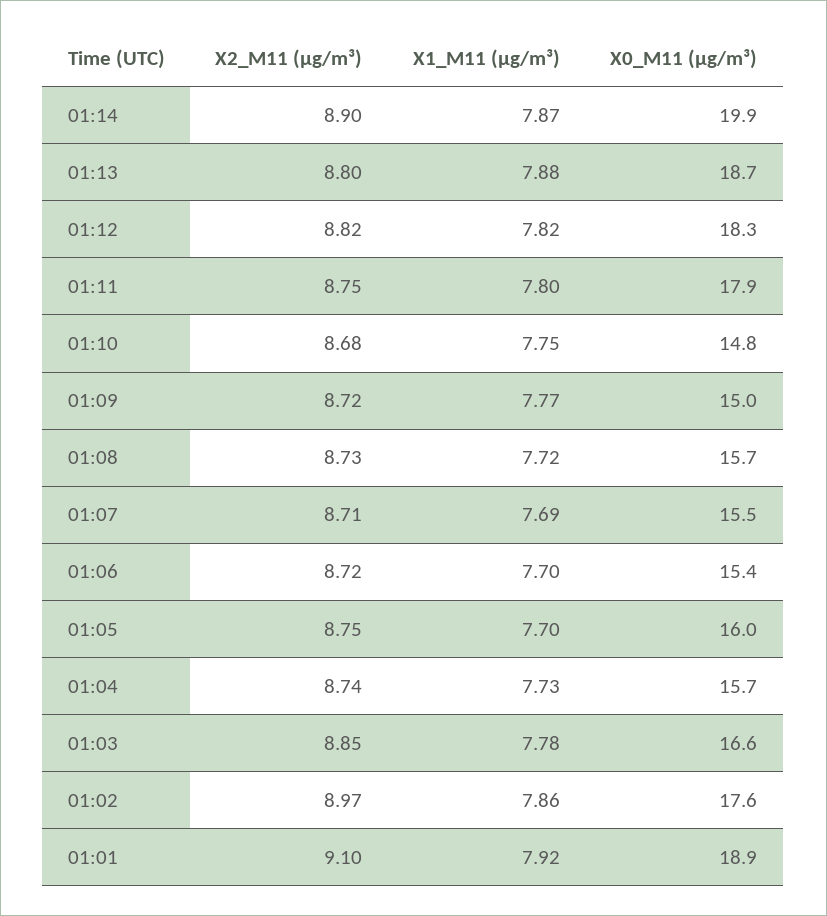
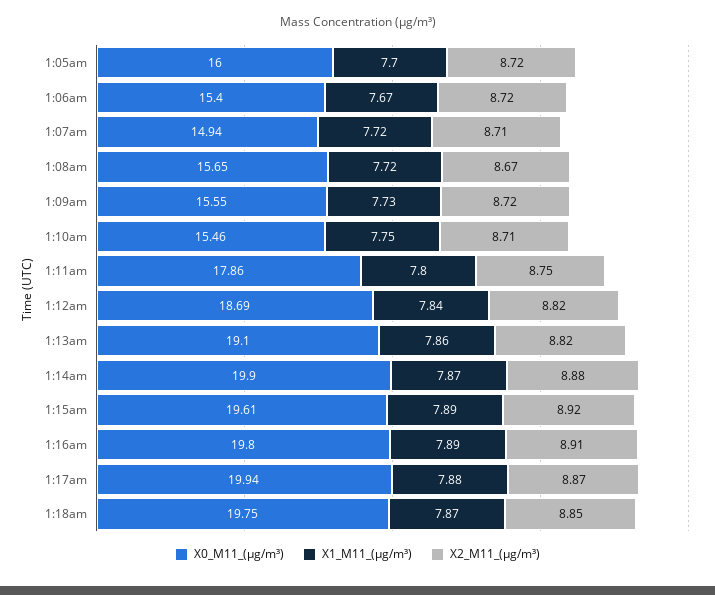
X2_M11 (μg/m³), 01:14: 8.9 -> 8.88
X2_M11 (μg/m³), 01:13: 8.8 -> 8.82
X1_M11 (μg/m³), 01:13: 7.88 -> 7.86
X0_M11 (μg/m³), 01:13: 18.7 -> 19.1
X1_M11 (μg/m³), 01:12: 7.82 -> 7.84
X0_M11 (μg/m³), 01:12: 18.3 -> 18.69
X2_M11 (μg/m³), 01:10: 8.68 -> 8.71
X0_M11 (μg/m³), 01:10: 14.8 -> 15.46
X1_M11 (μg/m³), 01:09: 7.77 -> 7.73
X0_M11 (μg/m³), 01:09: 15 -> 15.55
X2_M11 (μg/m³), 01:08: 8.73 -> 8.67
X1_M11 (μg/m³), 01:07: 7.69 -> 7.72
X0_M11 (μg/m³), 01:07: 15.5 -> 14.94
X1_M11 (μg/m³), 01:06: 7.7 -> 7.67
X2_M11 (μg/m³), 01:05: 8.75 -> 8.72
X2_M11 (μg/m³), 01:04: 8.74 -> none
X1_M11 (μg/m³), 01:04: 7.73 -> none
X0_M11 (μg/m³), 01:04: 15.7 -> none
X2_M11 (μg/m³), 01:03: 8.85 -> none
X1_M11 (μg/m³), 01:03: 7.78 -> none
X0_M11 (μg/m³), 01:03: 16.6 -> none
X2_M11 (μg/m³), 01:02: 8.97 -> none
X1_M11 (μg/m³), 01:02: 7.86 -> none
X0_M11 (μg/m³), 01:02: 17.6 -> none
X2_M11 (μg/m³), 01:01: 9.1 -> none
X1_M11 (μg/m³), 01:01: 7.92 -> none
X0_M11 (μg/m³), 01:01: 18.9 -> none
X0_M11 (μg/m³), 1:15am: none -> 19.61
X1_M11 (μg/m³), 1:15am: none -> 7.89
X2_M11 (μg/m³), 1:15am: none -> 8.92
X0_M11 (μg/m³), 1:16am: none -> 19.8
X1_M11 (μg/m³), 1:16am: none -> 7.89
X2_M11 (μg/m³), 1:16am: none -> 8.91
X0_M11 (μg/m³), 1:17am: none -> 19.94
X1_M11 (μg/m³), 1:17am: none -> 7.88
X2_M11 (μg/m³), 1:17am: none -> 8.87
X0_M11 (μg/m³), 1:18am: none -> 19.75
X1_M11 (μg/m³), 1:18am: none -> 7.87
X2_M11 (μg/m³), 1:18am: none -> 8.85

